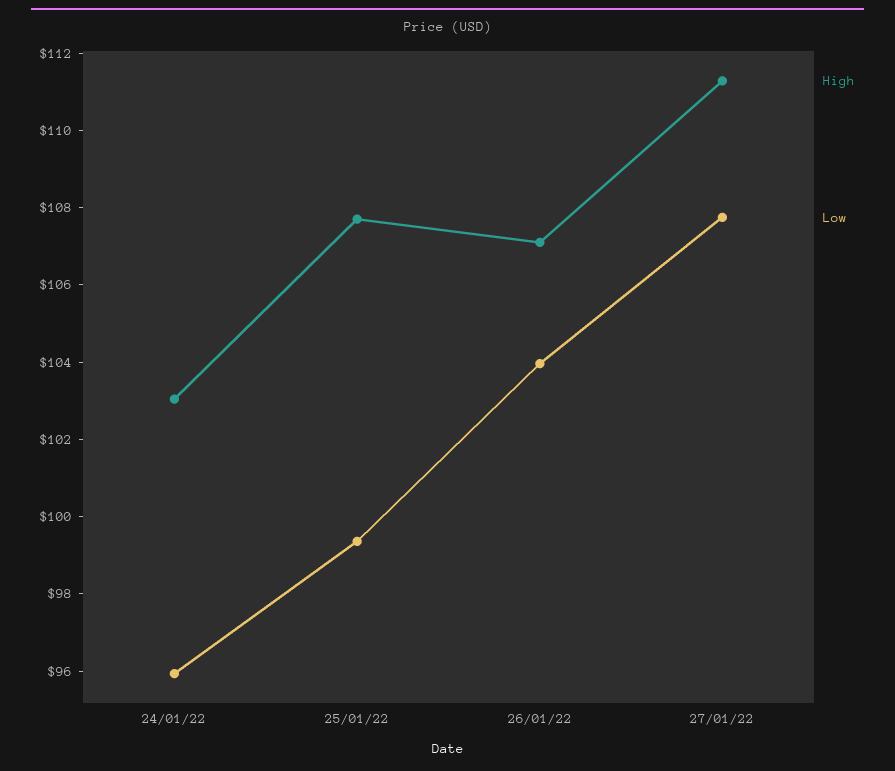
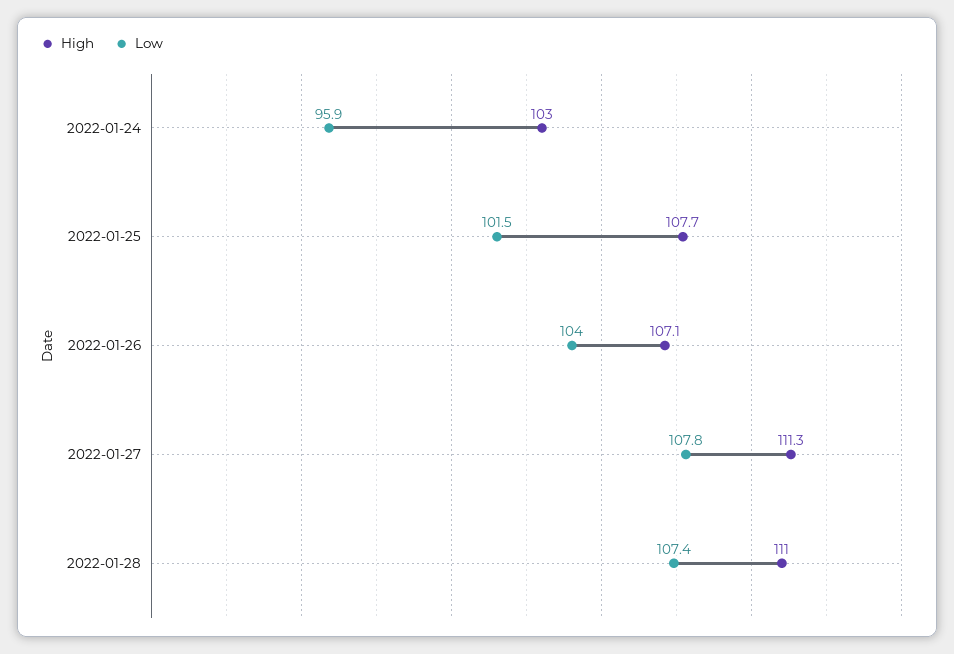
Low, 25/01/22: 99.5 -> 101.5
High, 2022-01-28: none -> 111
Low, 2022-01-28: none -> 107.4

